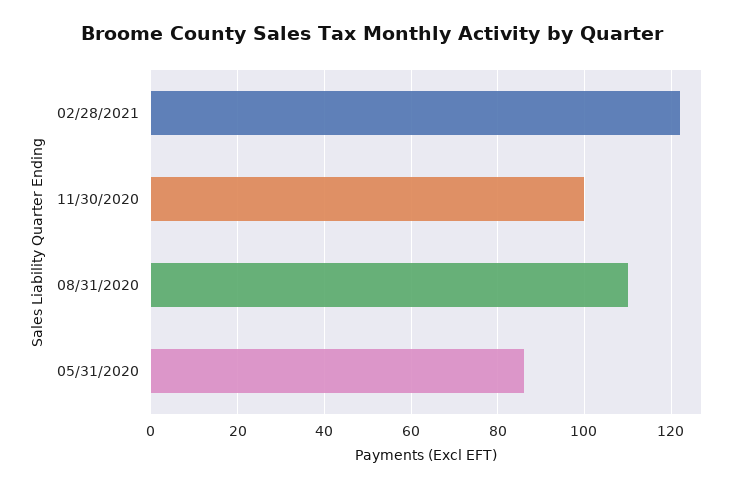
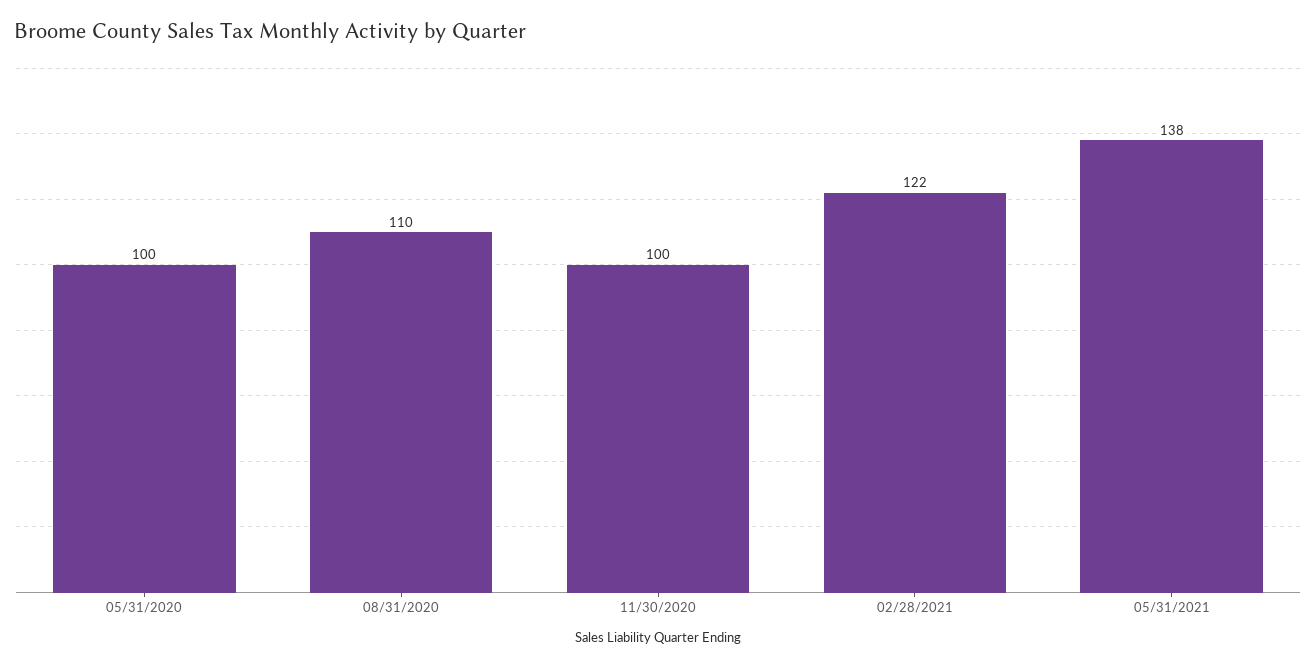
05/31/2020: 85 -> 100
05/31/2021: none -> 138

